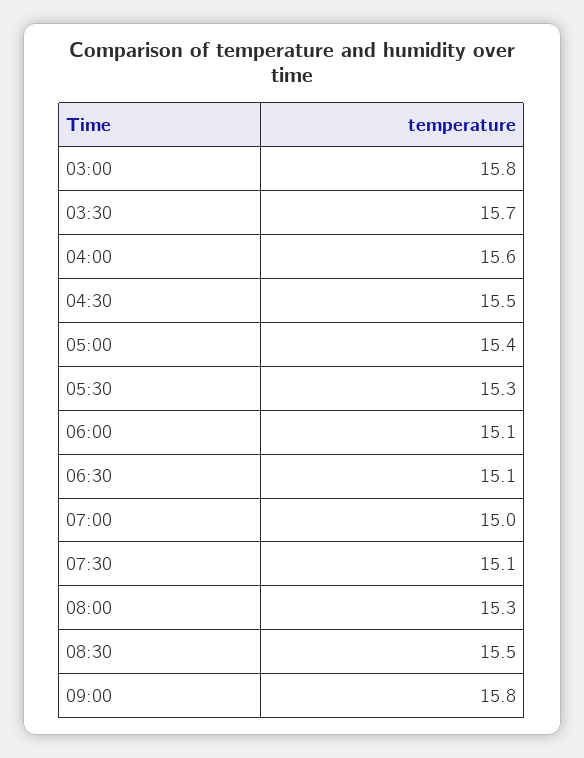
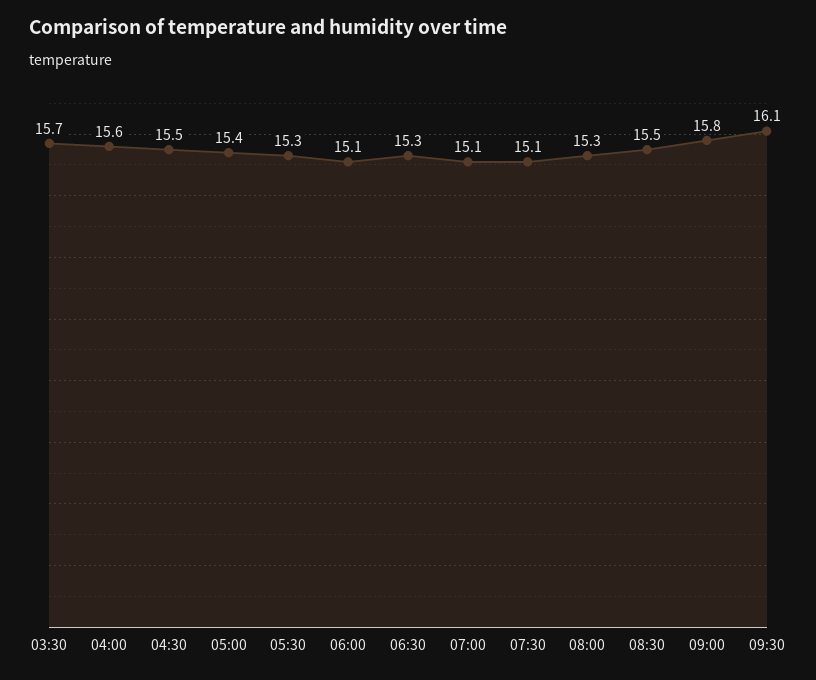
03:00: 15.8 -> none
06:30: 15.1 -> 15.3
07:00: 15 -> 15.1
09:30: none -> 16.1

